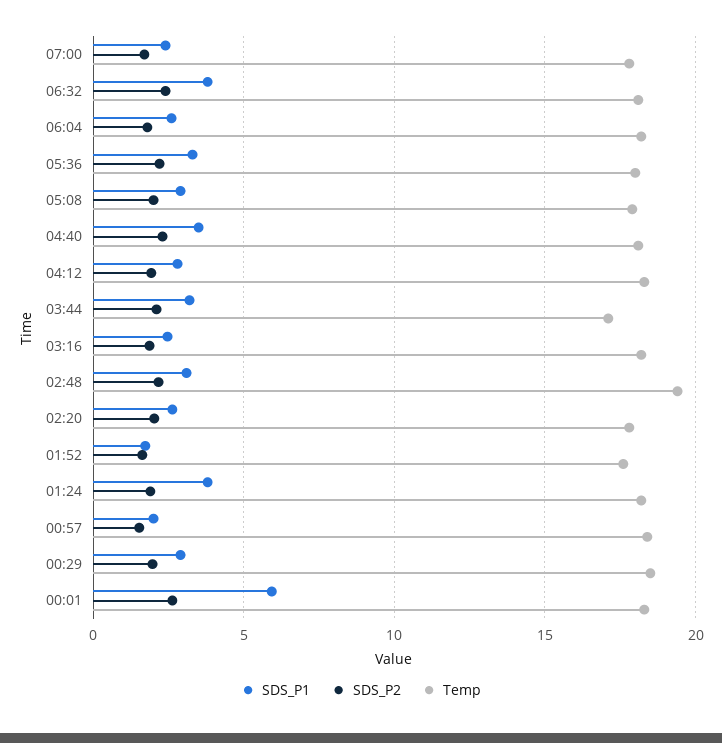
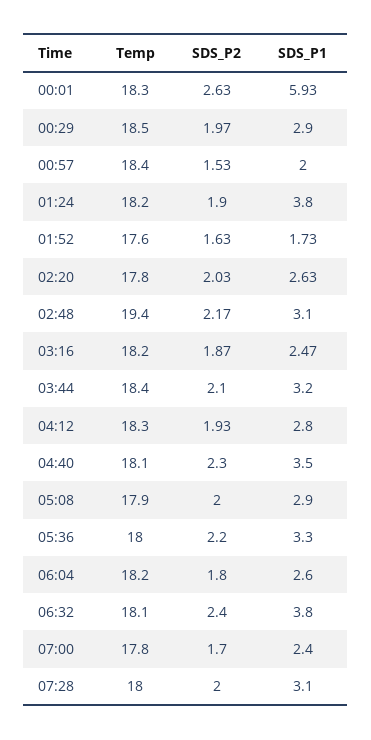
Temp, 03:44: 17 -> 18.4
Temp, 07:28: none -> 18
SDS_P2, 07:28: none -> 2
SDS_P1, 07:28: none -> 3.1

